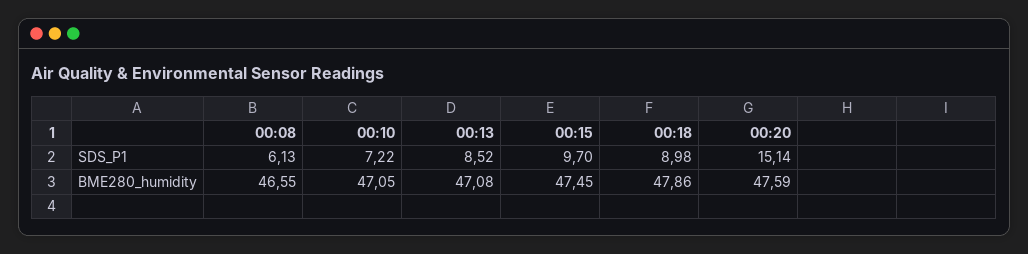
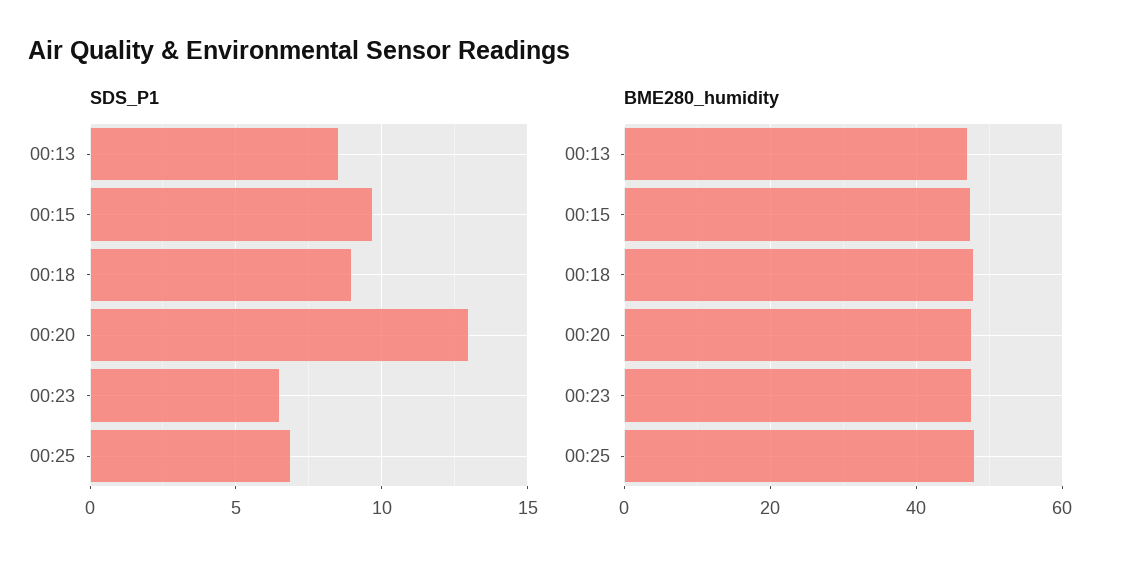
SDS_P1, 00:08: 6.13 -> none
SDS_P1, 00:10: 7.22 -> none
SDS_P1, 00:20: 15.14 -> 13
BME280_humidity, 00:08: 46.55 -> none
BME280_humidity, 00:10: 47.05 -> none
SDS_P1, 00:23: none -> 6.5
SDS_P1, 00:25: none -> 7
BME280_humidity, 00:23: none -> 48
BME280_humidity, 00:25: none -> 48

